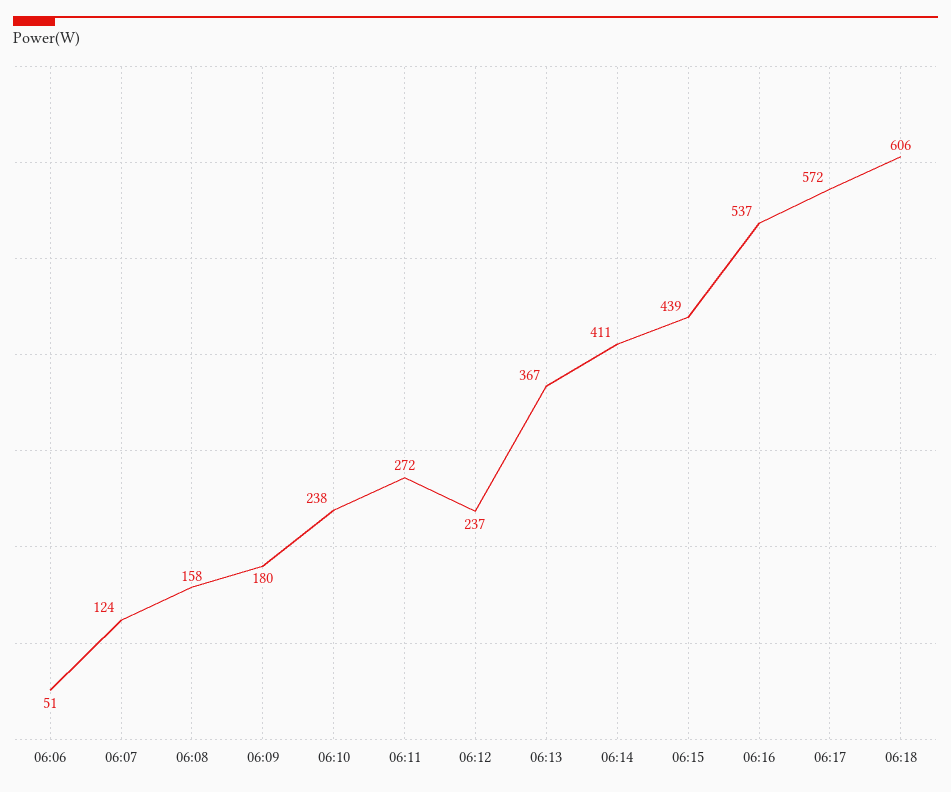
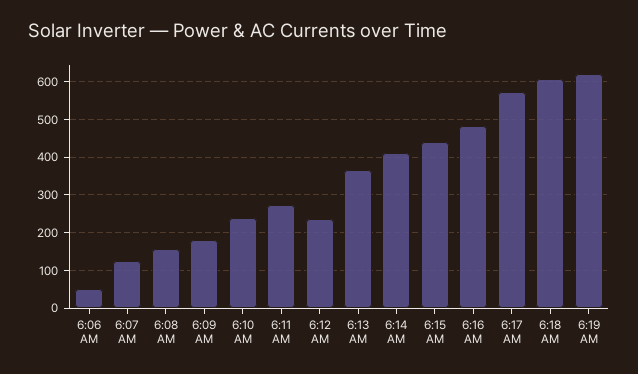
06:16: 537 -> 480
6:19 AM: none -> 620

